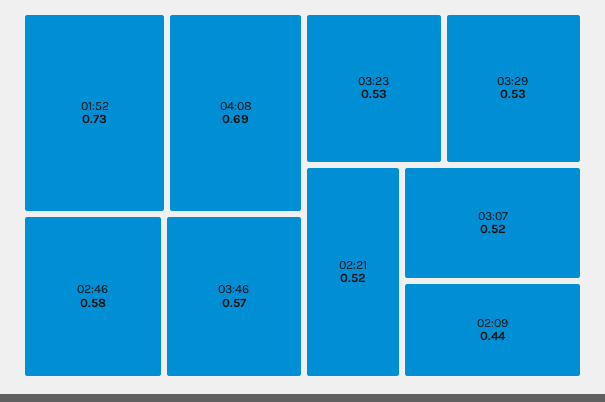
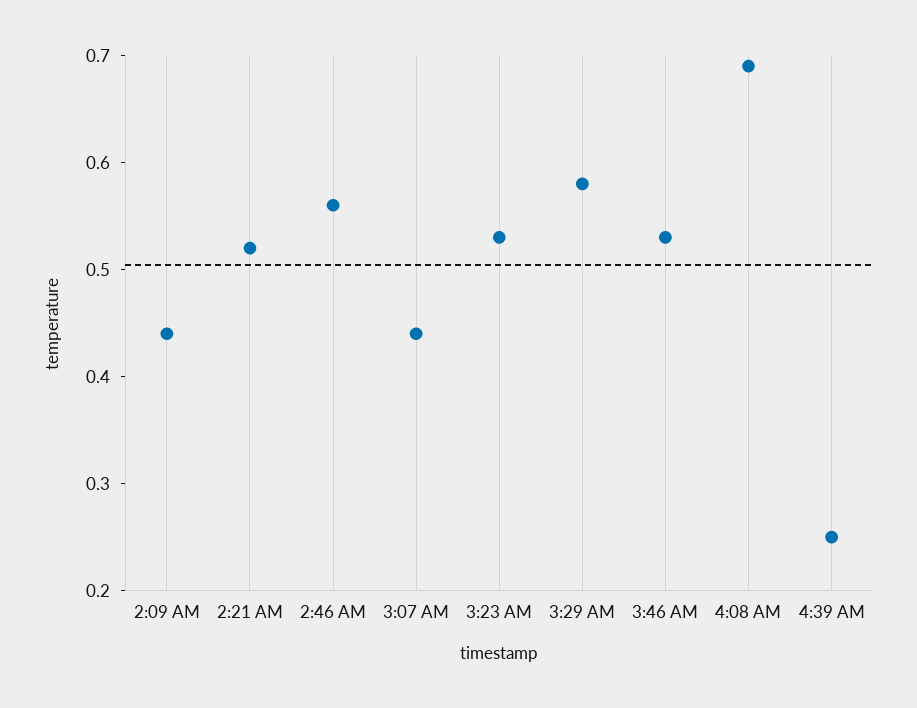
01:52: 0.73 -> none
02:46: 0.58 -> 0.56
03:46: 0.57 -> 0.53
03:29: 0.53 -> 0.58
03:07: 0.52 -> 0.44
4:39 AM: none -> 0.25

